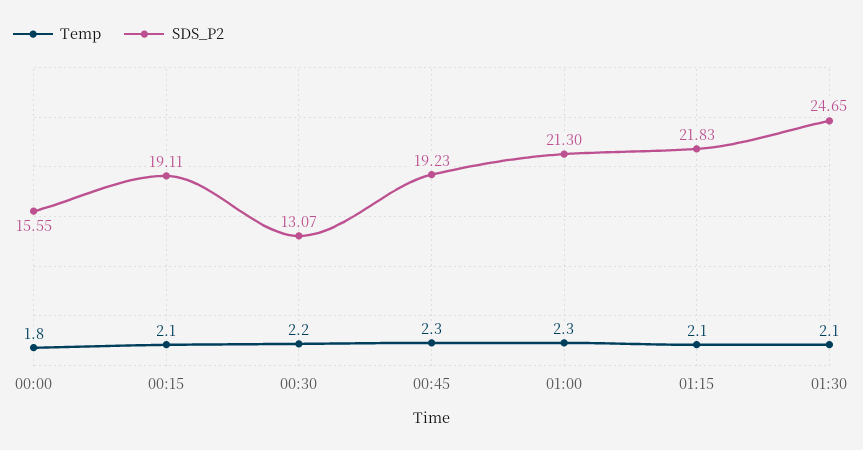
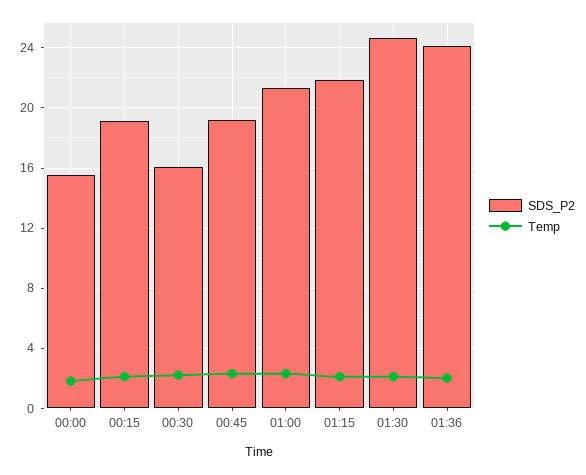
SDS_P2, 00:30: 13.07 -> 16
SDS_P2, 01:36: none -> 24
Temp, 01:36: none -> 2

